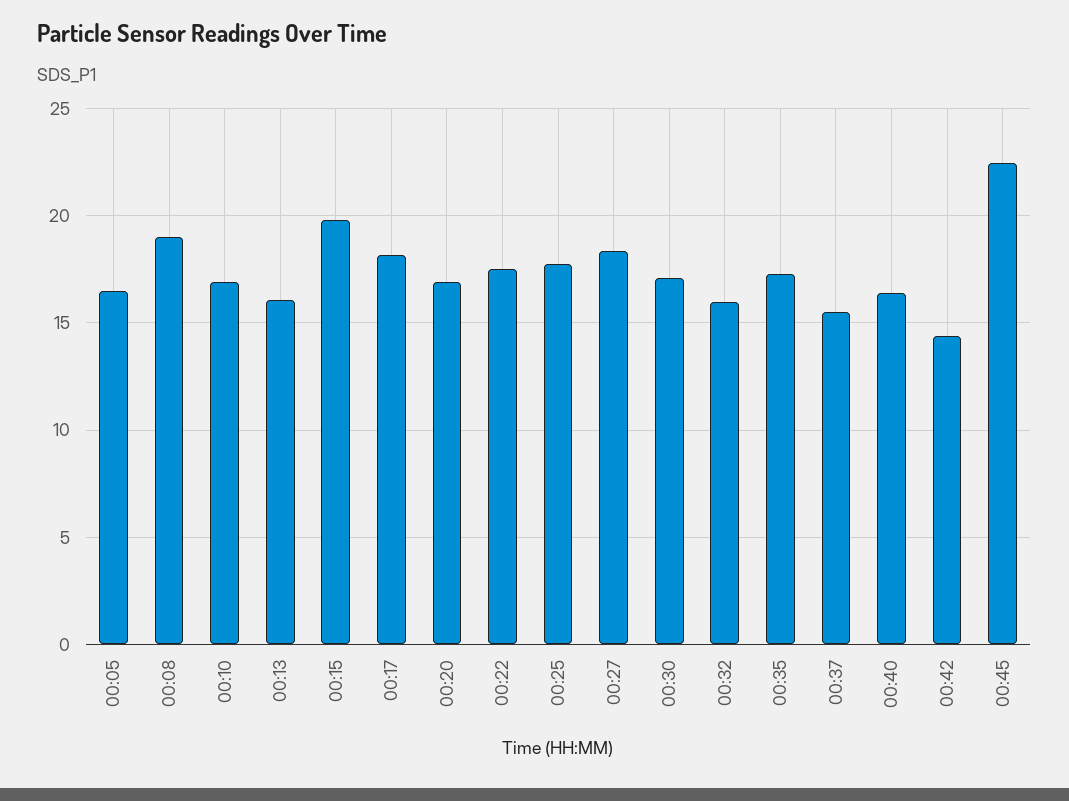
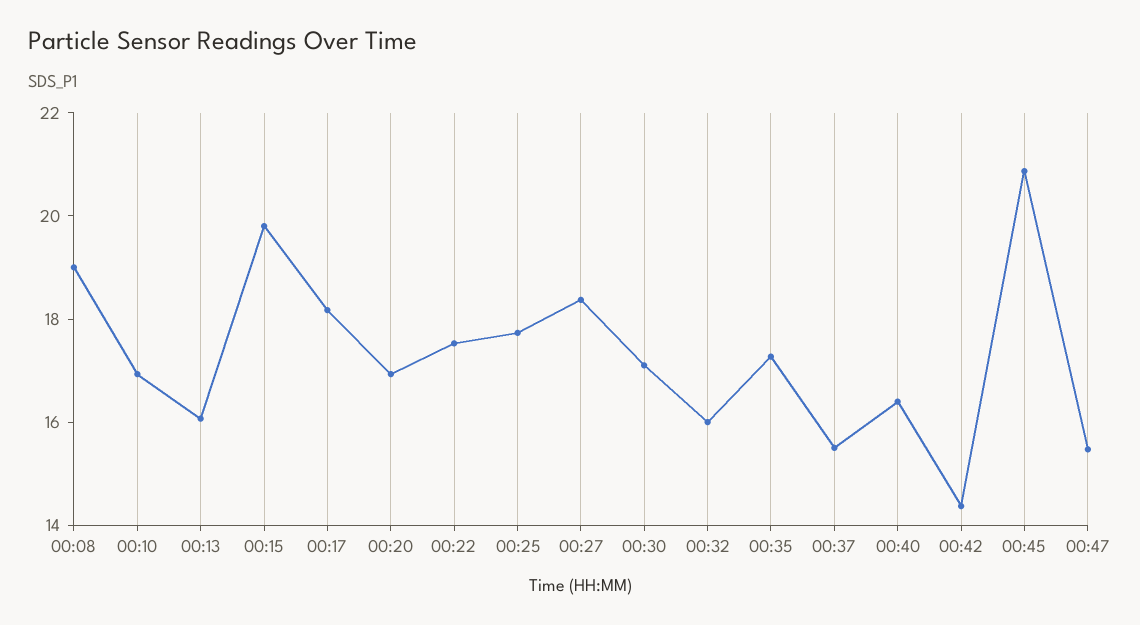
00:05: 16.5 -> none
00:45: 22.5 -> 21
00:47: none -> 15.5

